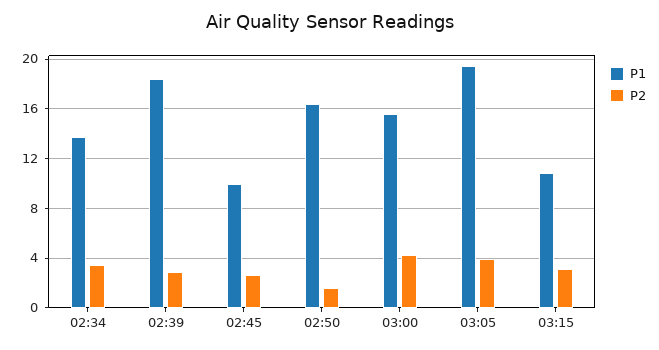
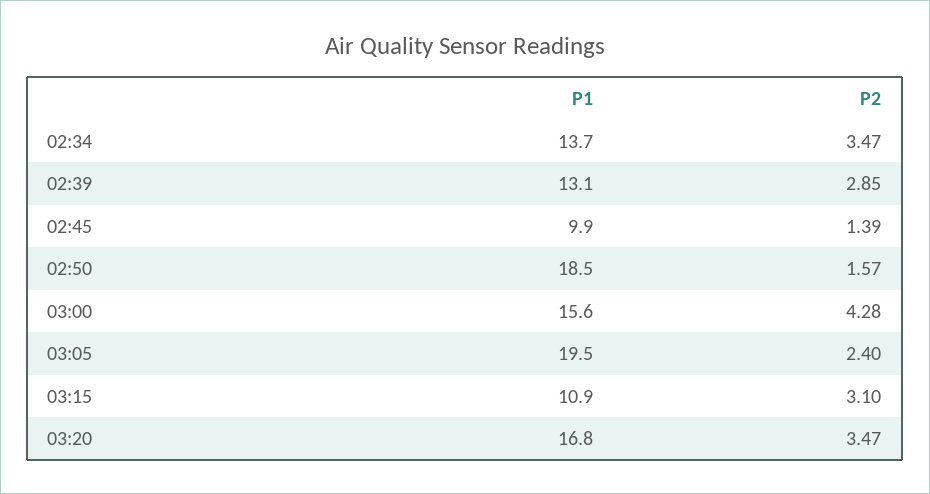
P1, 02:39: 18.5 -> 13.1
P2, 02:45: 2.5 -> 1.39
P1, 02:50: 16.5 -> 18.5
P2, 03:05: 4 -> 2.4
P1, 03:20: none -> 16.8
P2, 03:20: none -> 3.47

